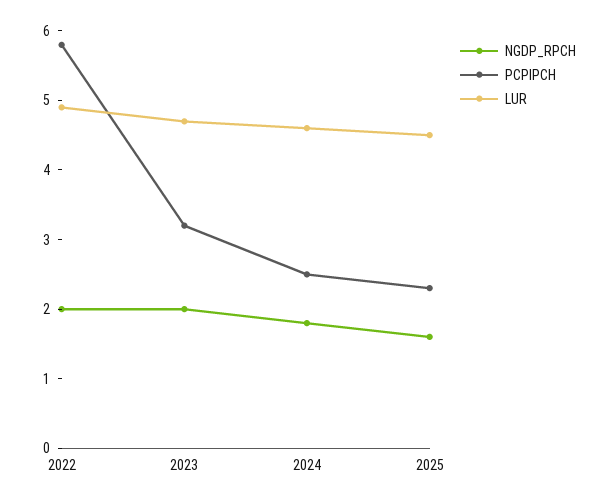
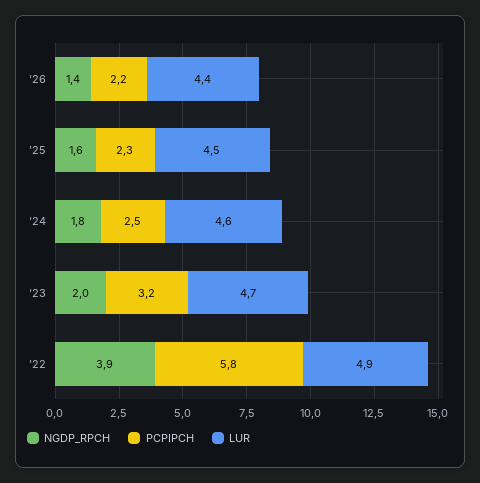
NGDP_RPCH, 2022: 2 -> 3.9
NGDP_RPCH, '26: none -> 1.4
PCPIPCH, '26: none -> 2.2
LUR, '26: none -> 4.4

